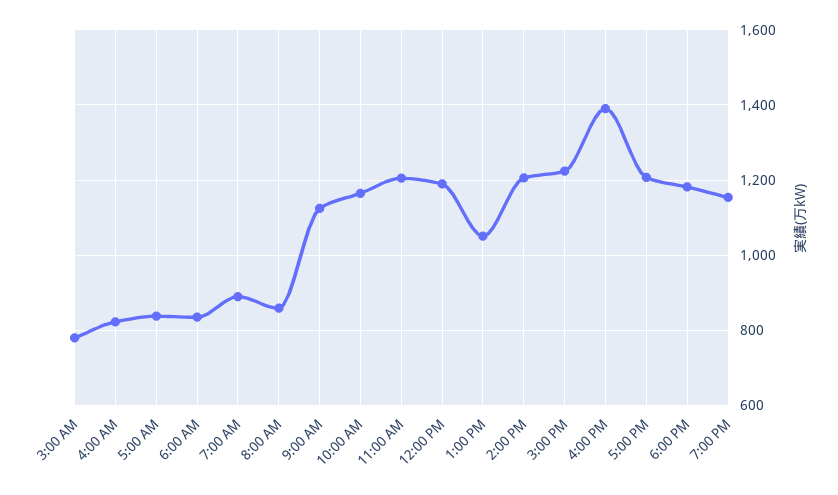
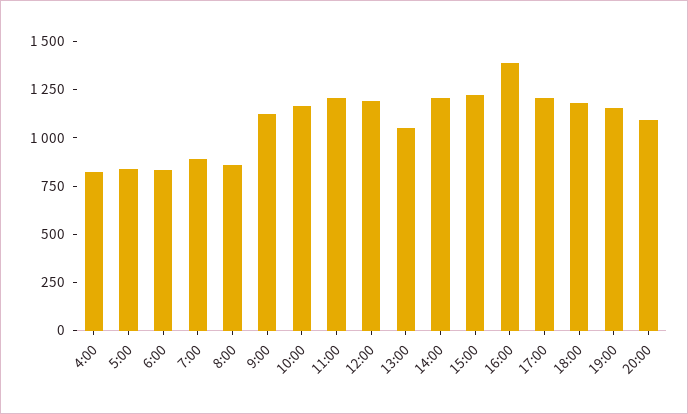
3:00 AM: 780 -> none
20:00: none -> 1100

